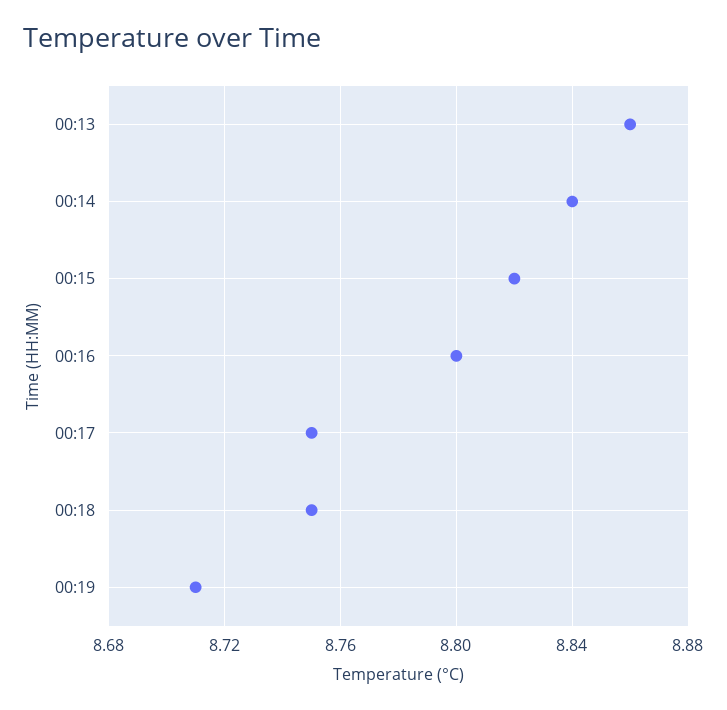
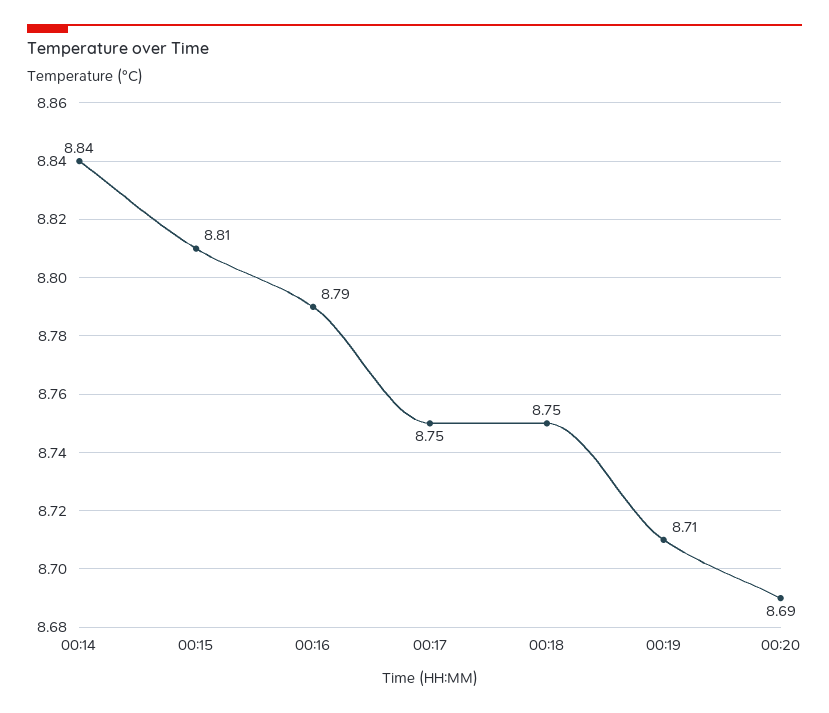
00:13: 8.86 -> none
00:15: 8.82 -> 8.81
00:16: 8.8 -> 8.79
00:20: none -> 8.69

